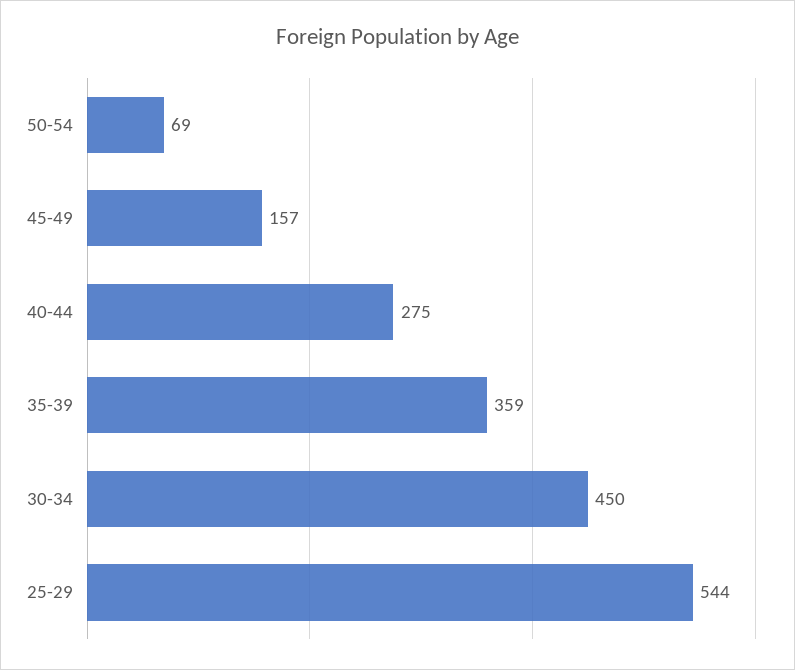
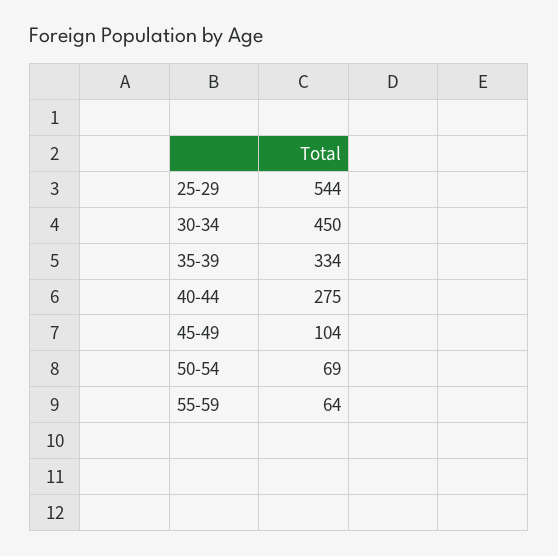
45-49: 157 -> 104
35-39: 359 -> 334
55-59: none -> 64

